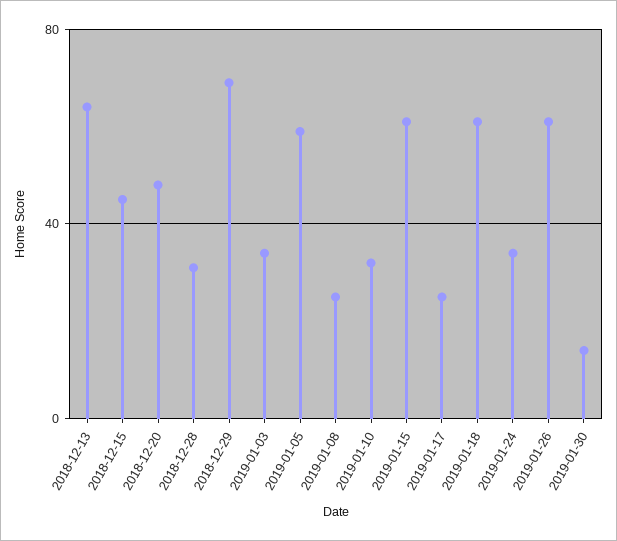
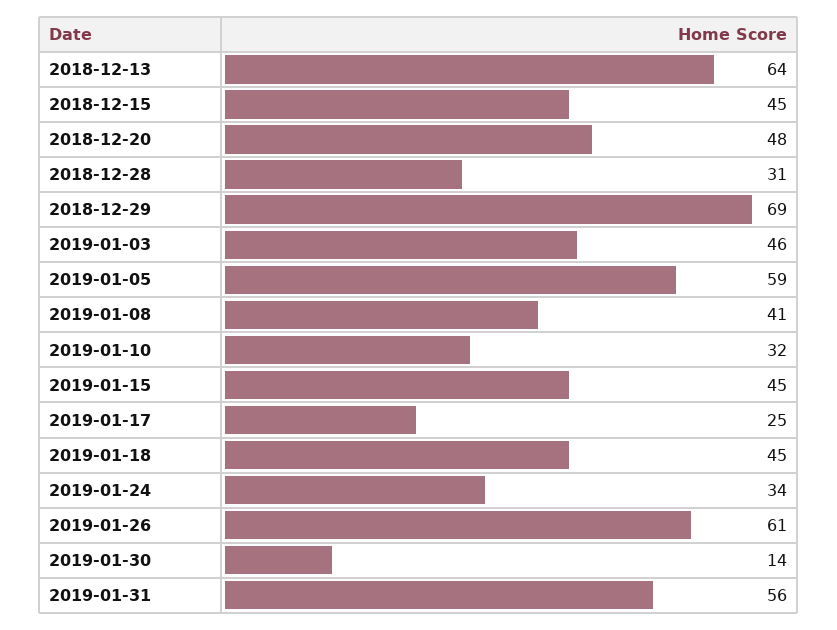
2019-01-03: 35 -> 46
2019-01-08: 25 -> 41
2019-01-15: 60 -> 45
2019-01-18: 60 -> 45
2019-01-31: none -> 56

